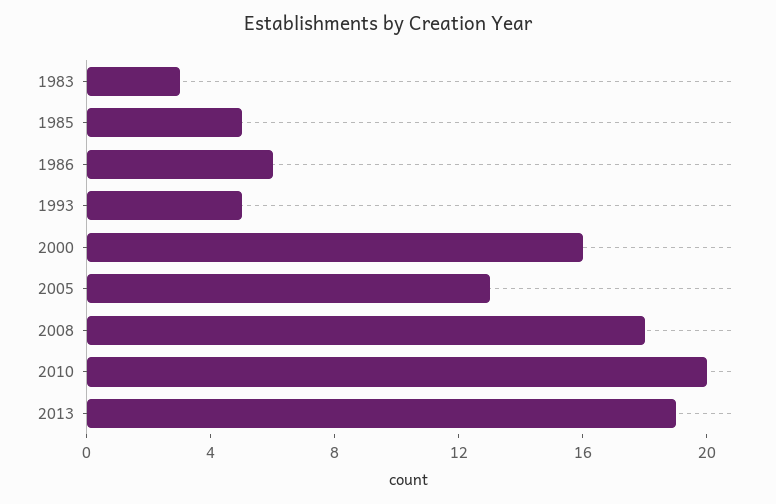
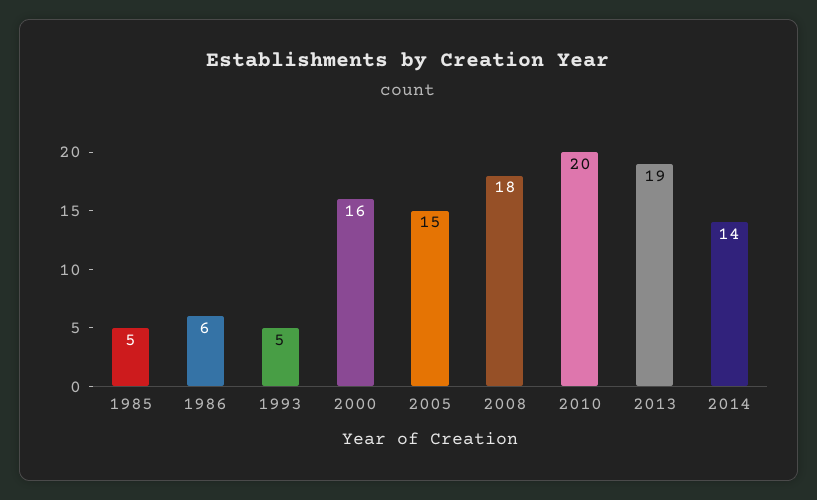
1983: 3 -> none
2005: 13 -> 15
2014: none -> 14

